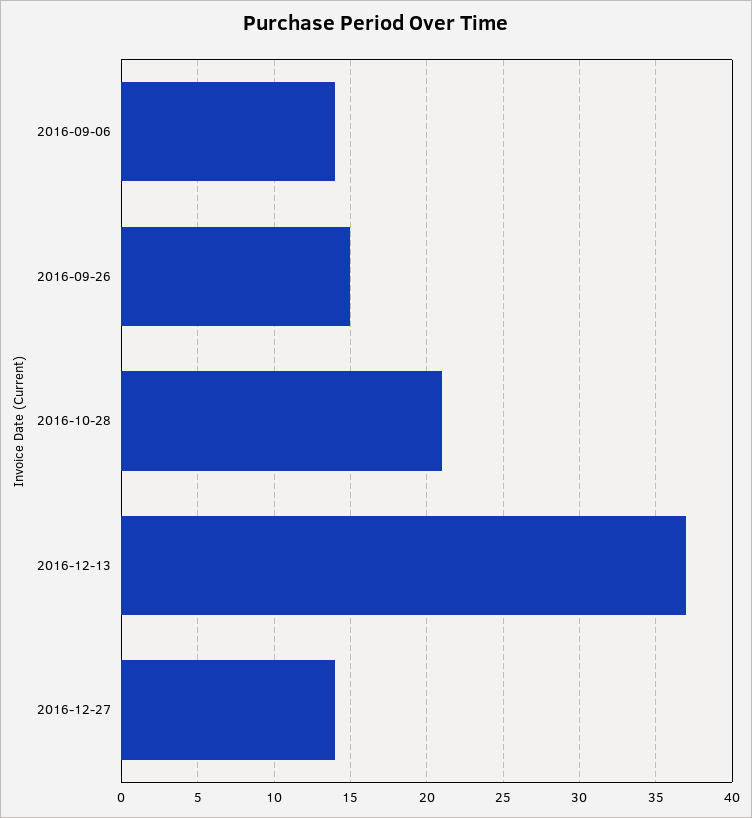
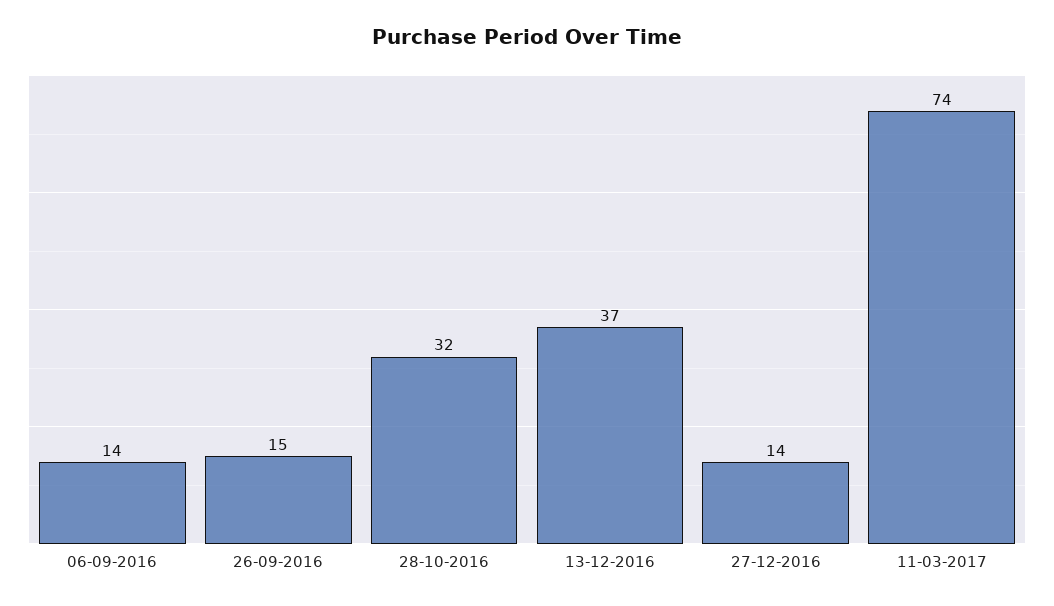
2016-10-28: 21 -> 32
11-03-2017: none -> 74

